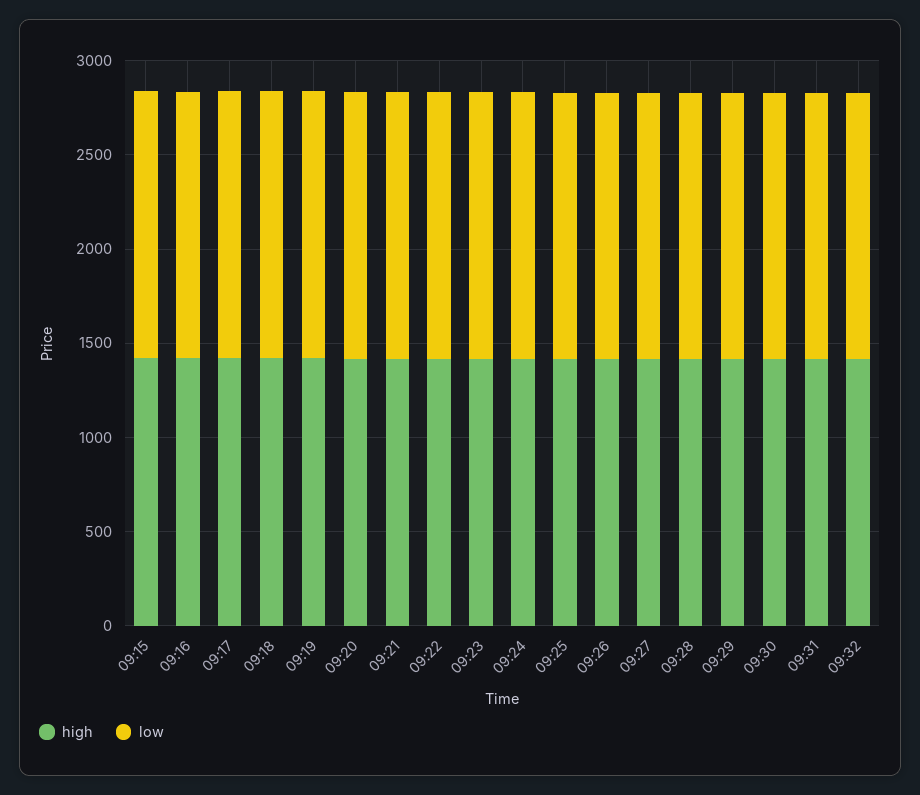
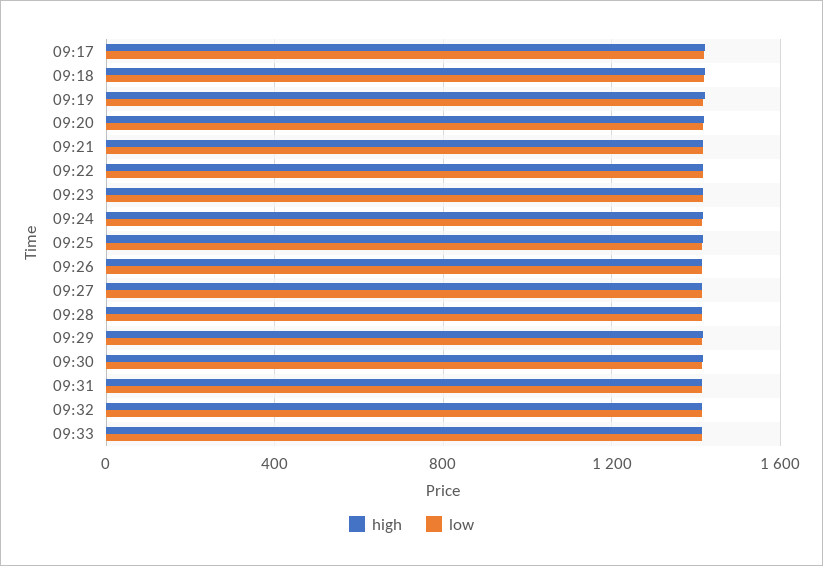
high, 09:15: 1400 -> none
low, 09:15: 1400 -> none
high, 09:16: 1400 -> none
low, 09:16: 1400 -> none
high, 09:33: none -> 1400
low, 09:33: none -> 1400

